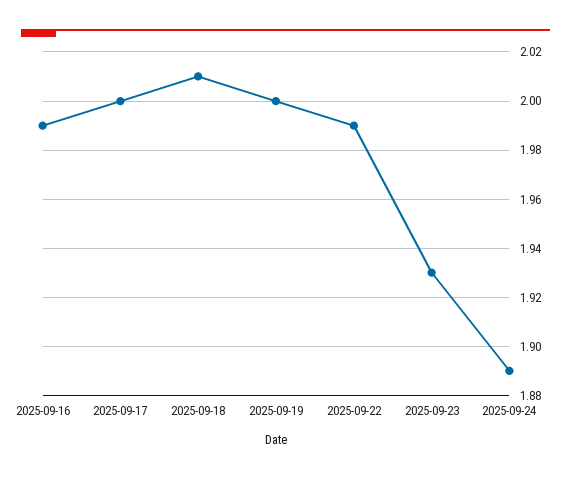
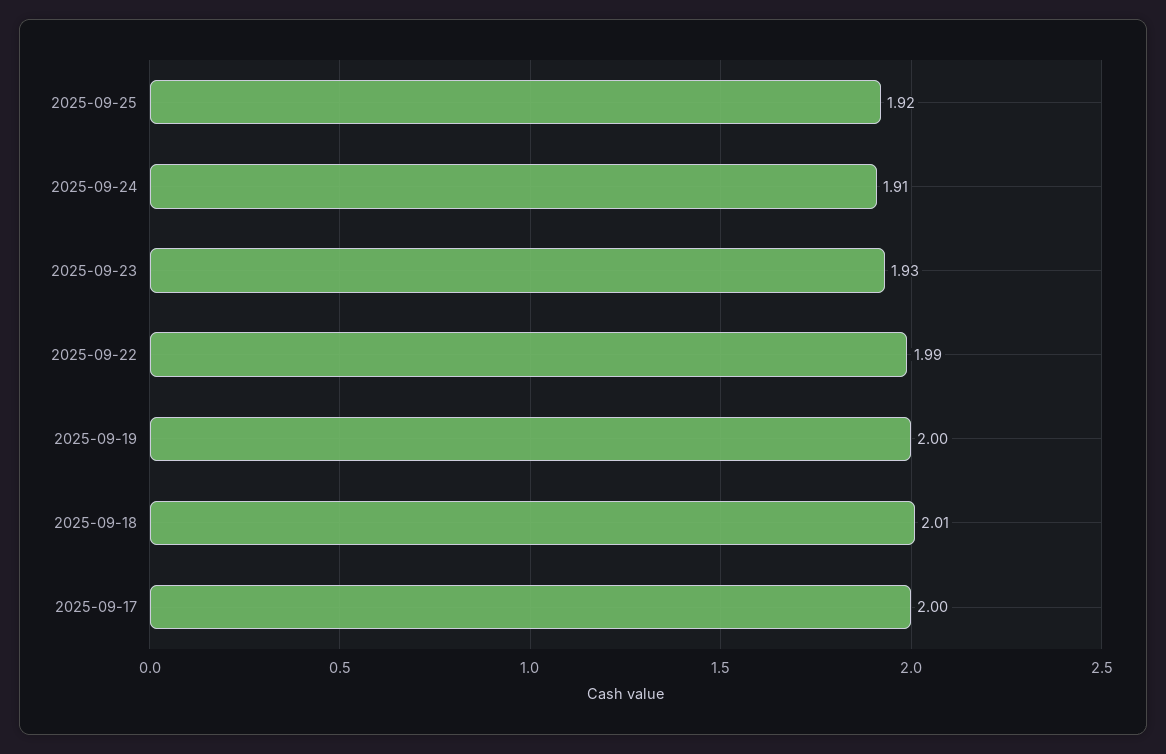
2025-09-16: 1.99 -> none
2025-09-24: 1.89 -> 1.91
2025-09-25: none -> 1.92

